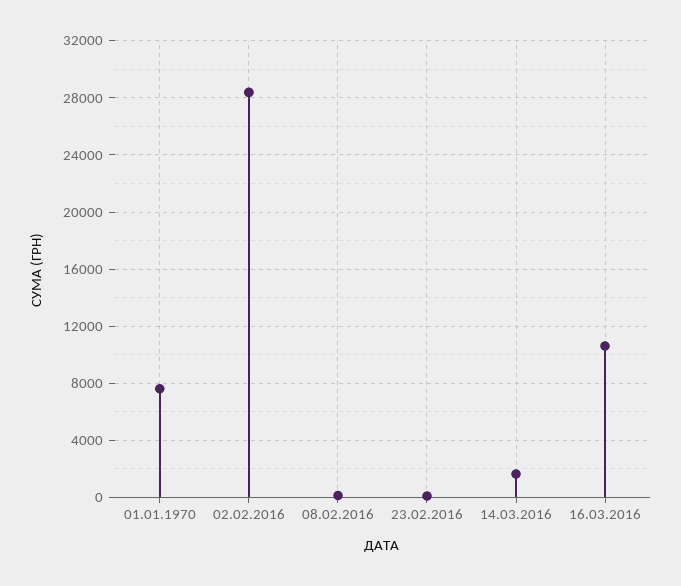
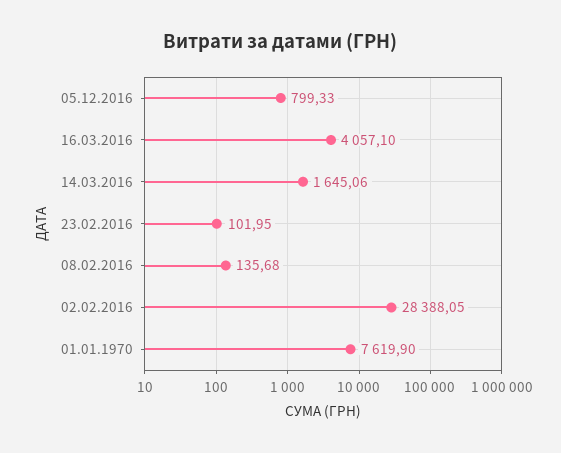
16.03.2016: 10500 -> 4057.1
05.12.2016: none -> 799.33

